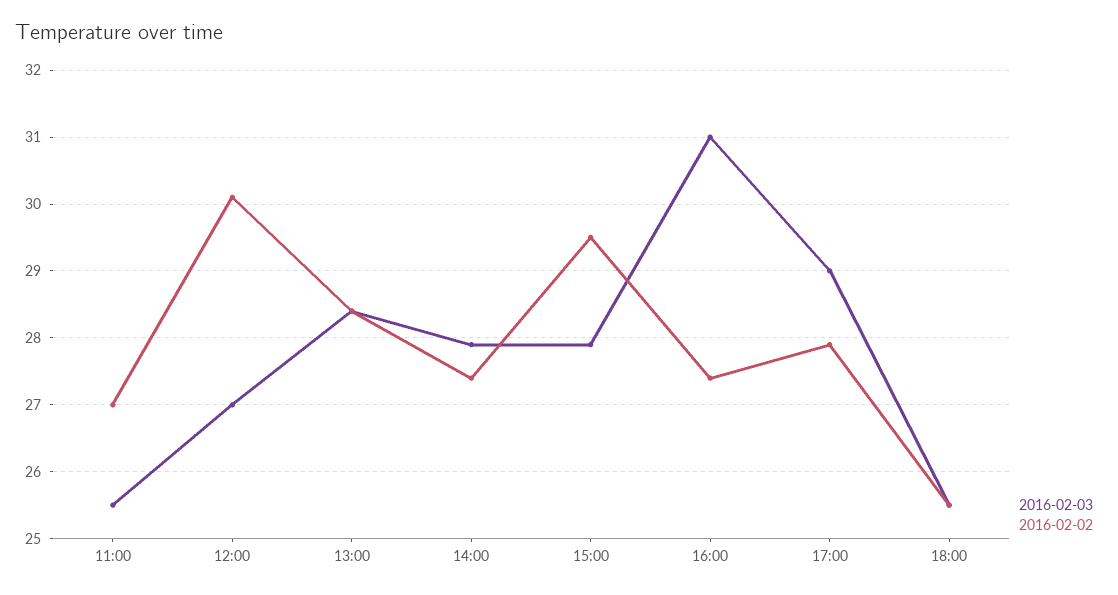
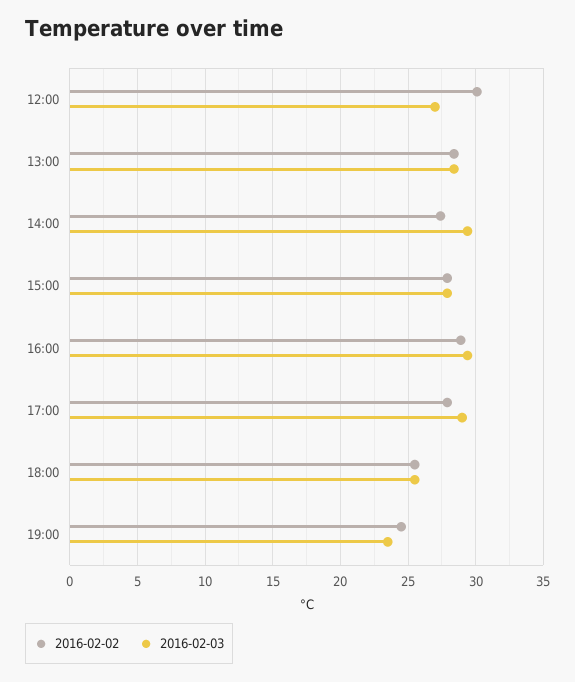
2016-02-03, 11:00: 25.5 -> none
2016-02-02, 11:00: 27 -> none
2016-02-03, 14:00: 27.9 -> 29.5
2016-02-02, 15:00: 29.5 -> 28
2016-02-03, 16:00: 31 -> 29.5
2016-02-02, 16:00: 27.4 -> 29
2016-02-02, 19:00: none -> 24.5
2016-02-03, 19:00: none -> 23.5

